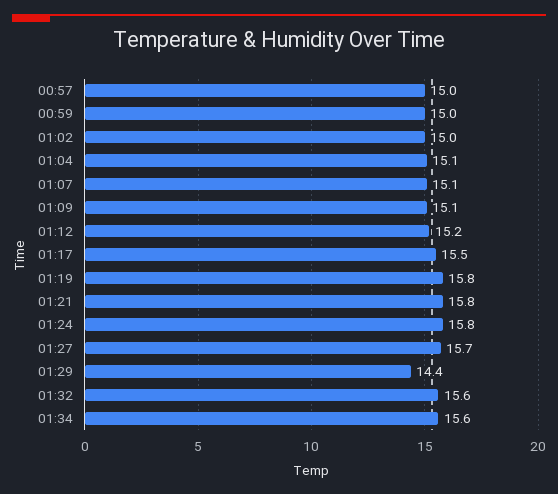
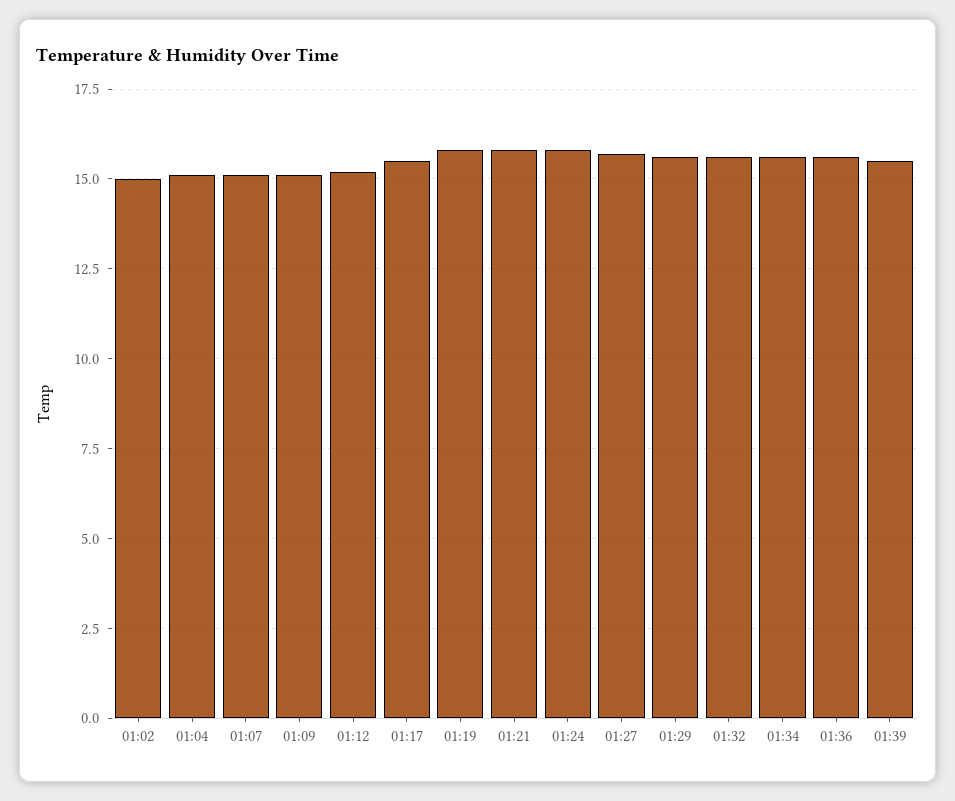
00:57: 15 -> none
00:59: 15 -> none
01:29: 14.4 -> 15.5
01:36: none -> 15.5
01:39: none -> 15.5

